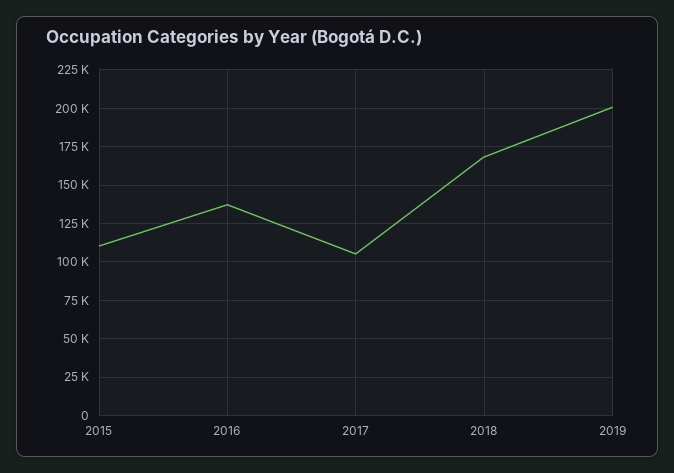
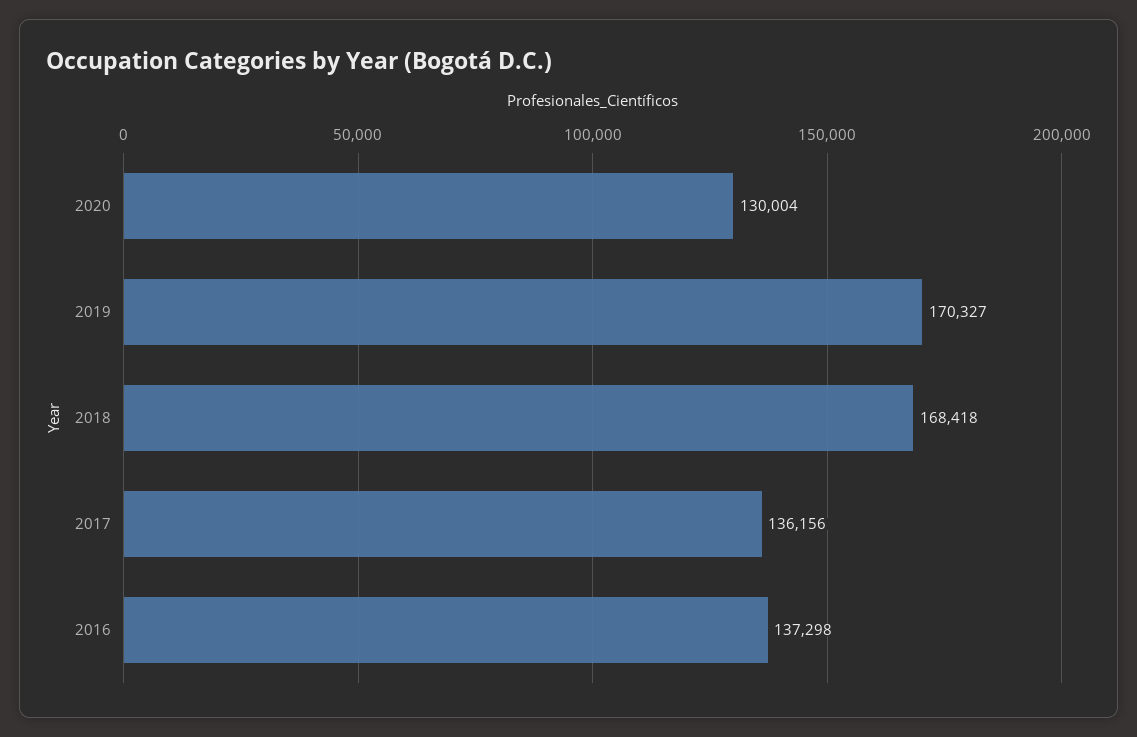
2015: 110000 -> none
2017: 105000 -> 136156
2019: 200000 -> 170327
2020: none -> 130004

